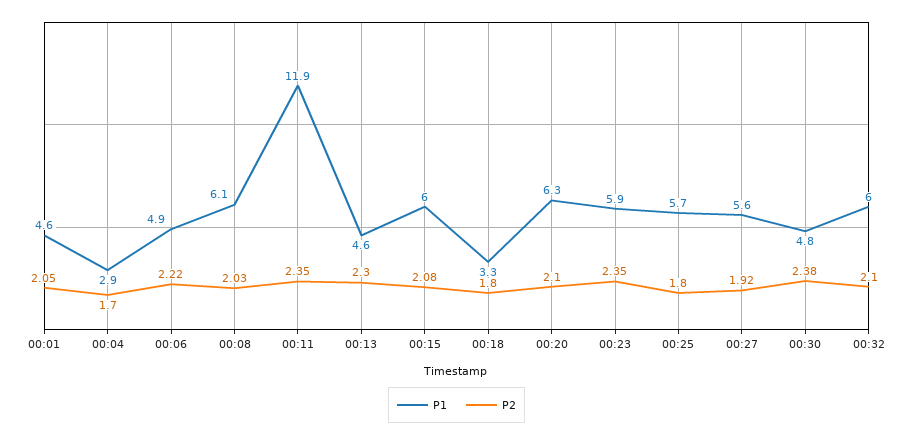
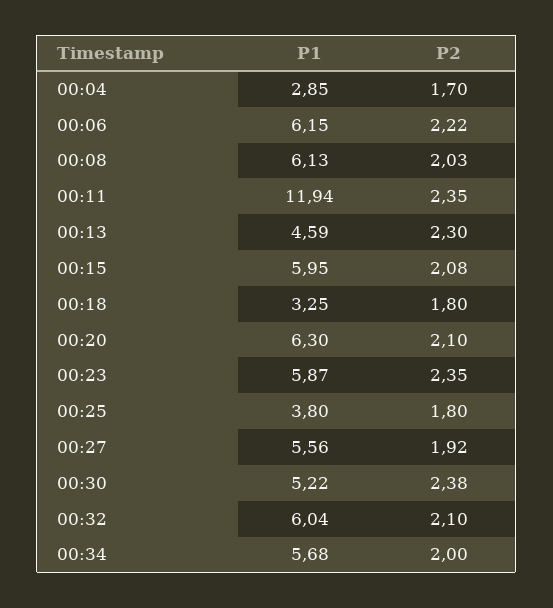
P1, 00:01: 4.6 -> none
P2, 00:01: 2.05 -> none
P1, 00:06: 4.9 -> 6.15
P1, 00:25: 5.7 -> 3.8
P1, 00:30: 4.8 -> 5.22
P1, 00:34: none -> 5.68
P2, 00:34: none -> 2

